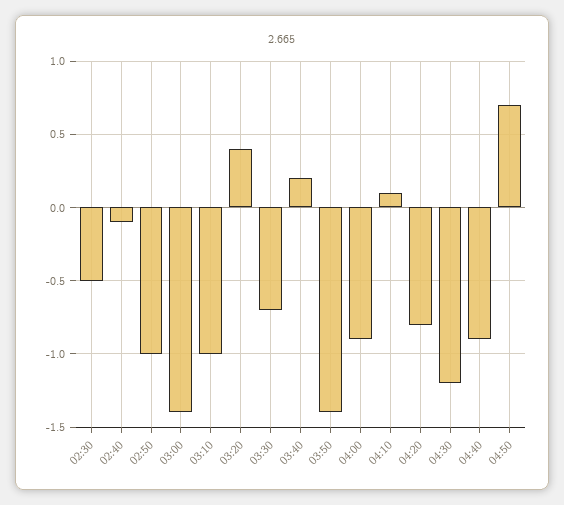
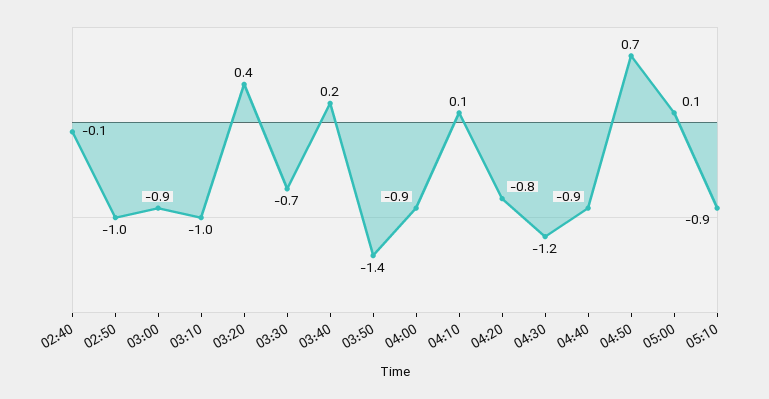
02:30: -0.5 -> none
03:00: -1.4 -> -0.9
05:00: none -> 0.1
05:10: none -> -0.9

